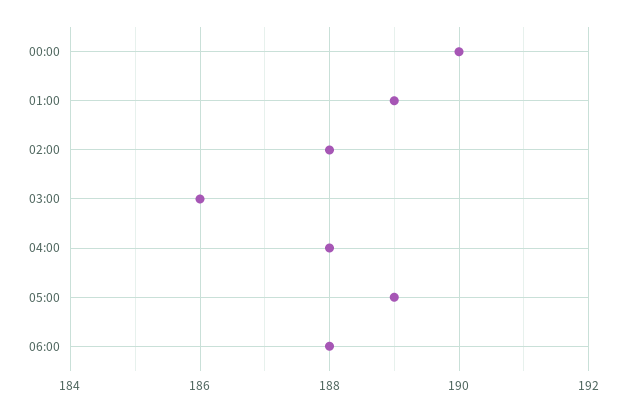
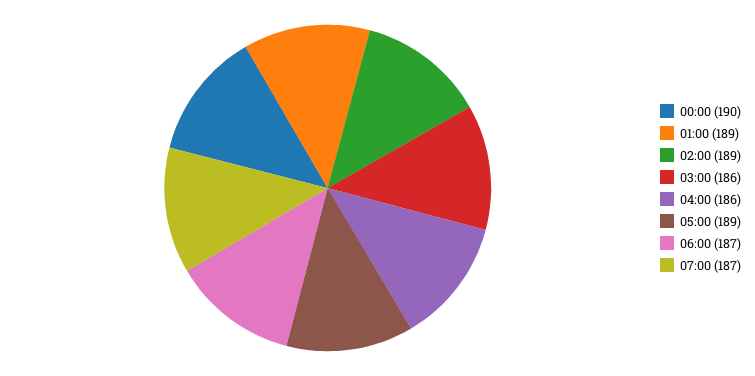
02:00: 188 -> 189
04:00: 188 -> 186
06:00: 188 -> 187
07:00: none -> 187

